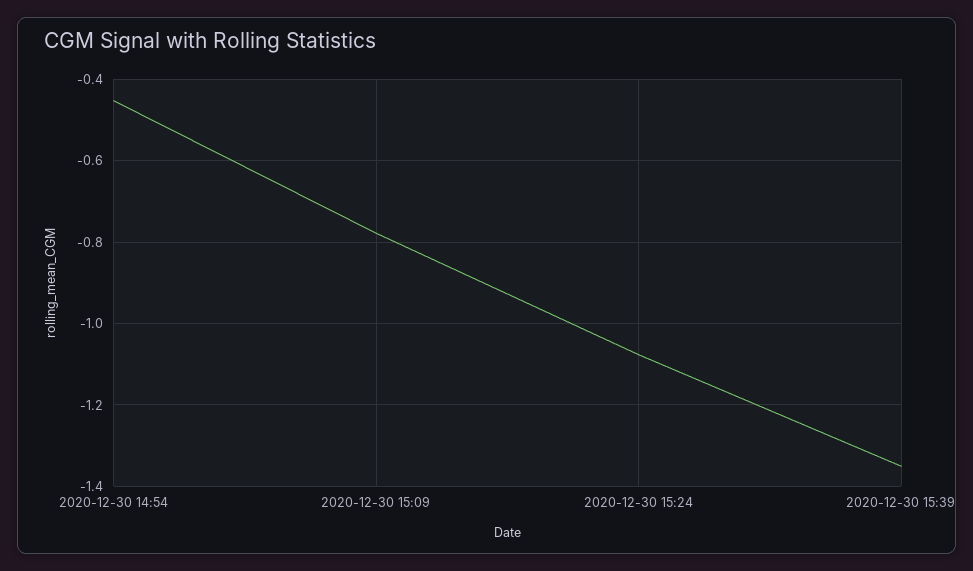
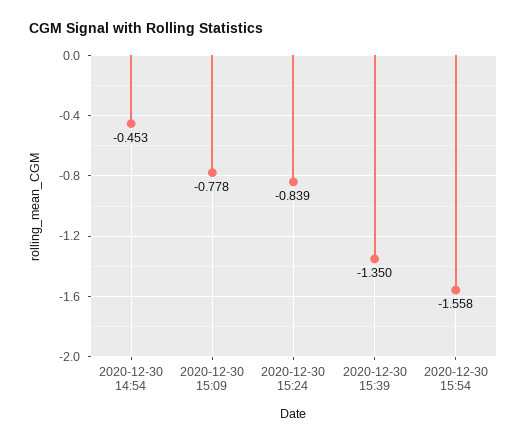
2020-12-30 15:24: -1.08 -> -0.839
2020-12-30 15:54: none -> -1.558

